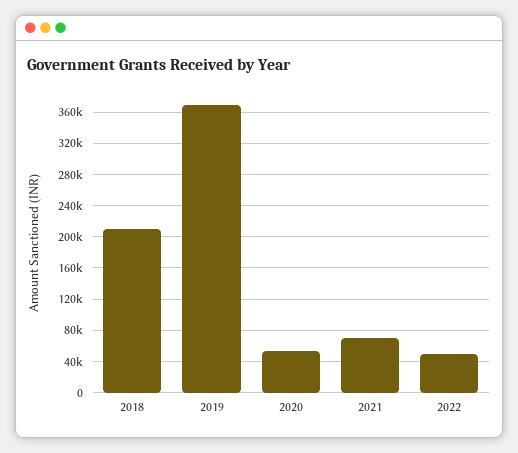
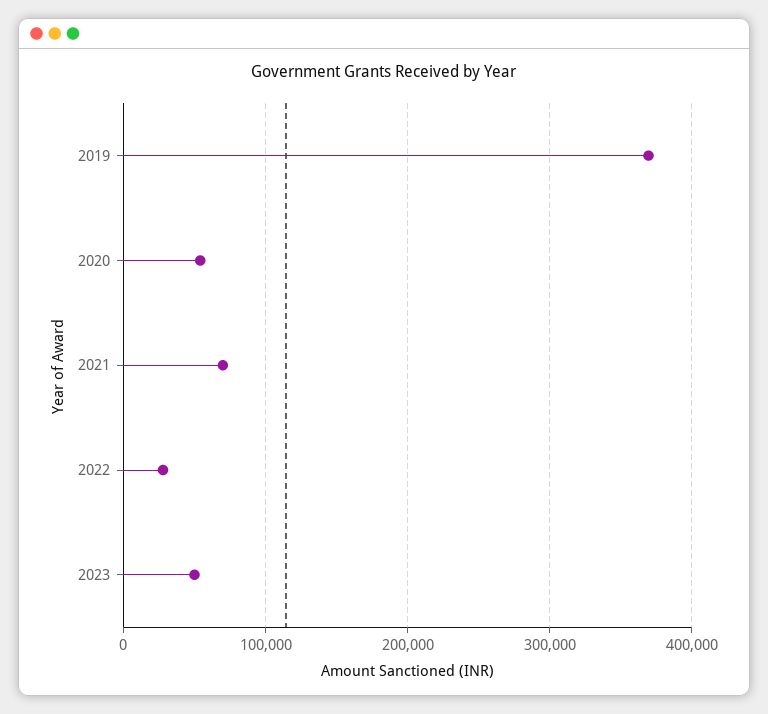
2018: 210000 -> none
2022: 50000 -> 30000
2023: none -> 50000

